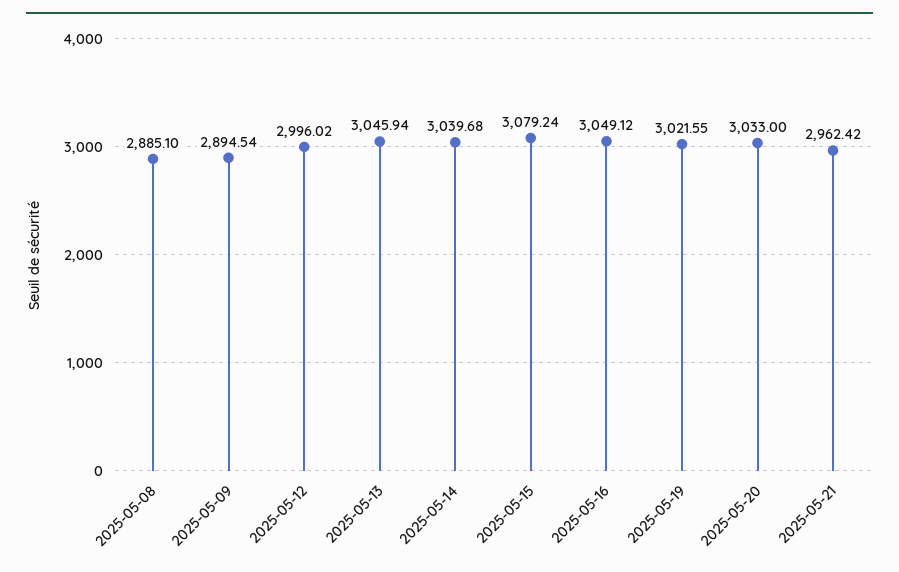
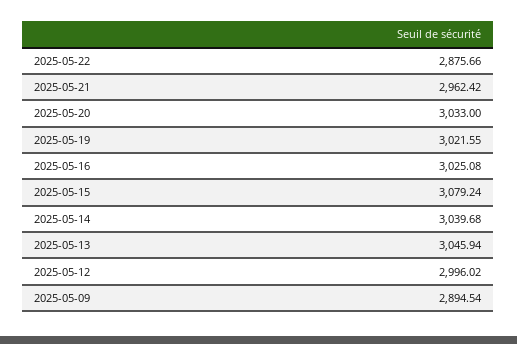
2025-05-08: 2885.1 -> none
2025-05-16: 3049.12 -> 3025.08
2025-05-22: none -> 2875.66

